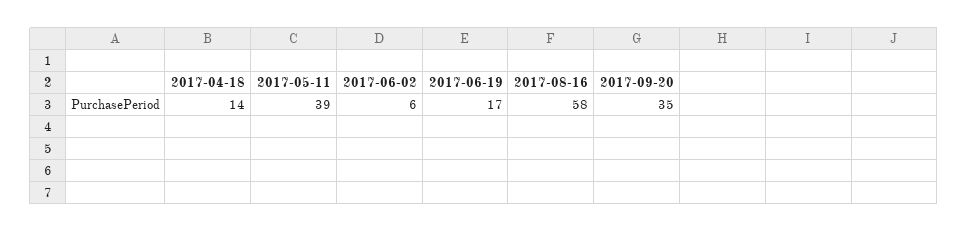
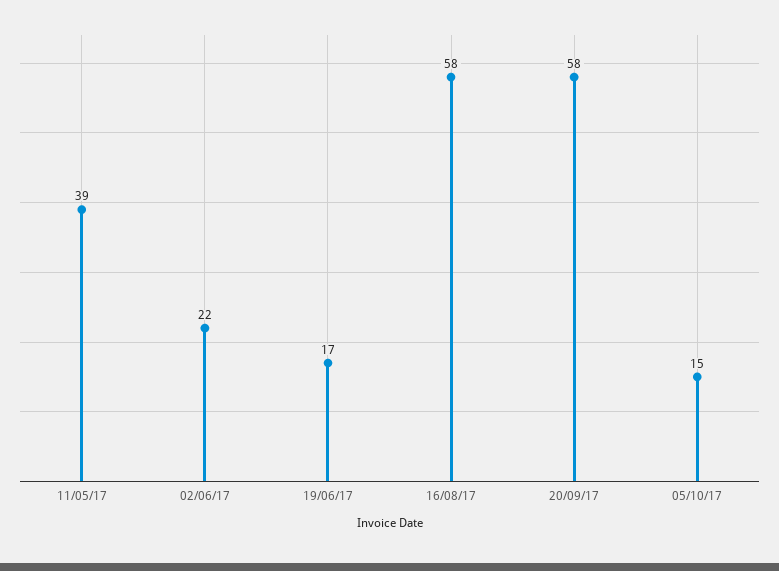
2017-04-18: 14 -> none
2017-06-02: 6 -> 22
2017-09-20: 35 -> 58
05/10/17: none -> 15

